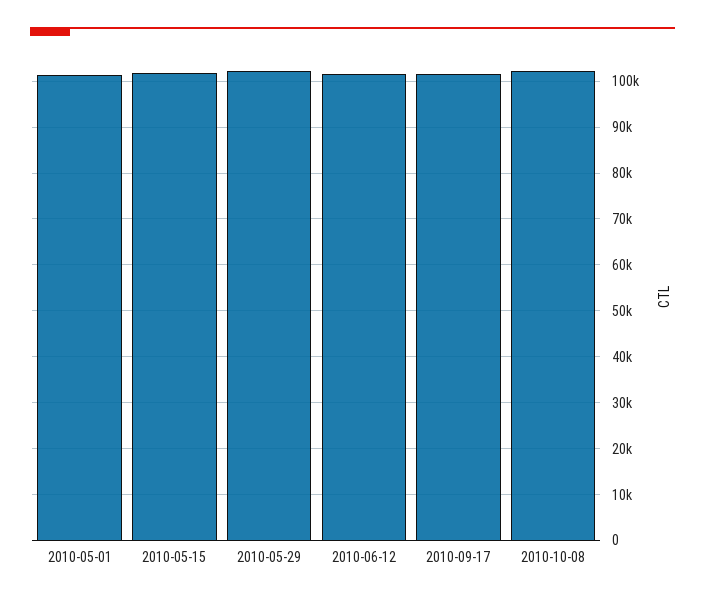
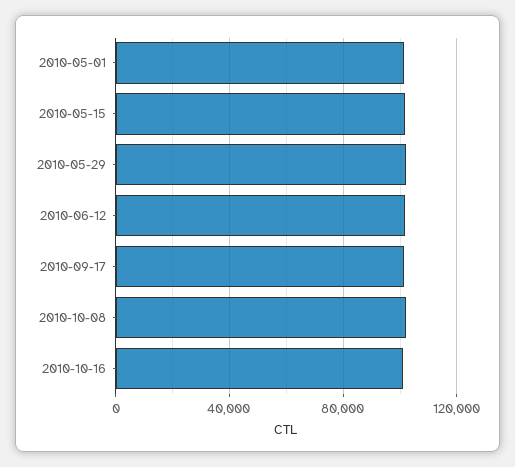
2010-10-16: none -> 100000

